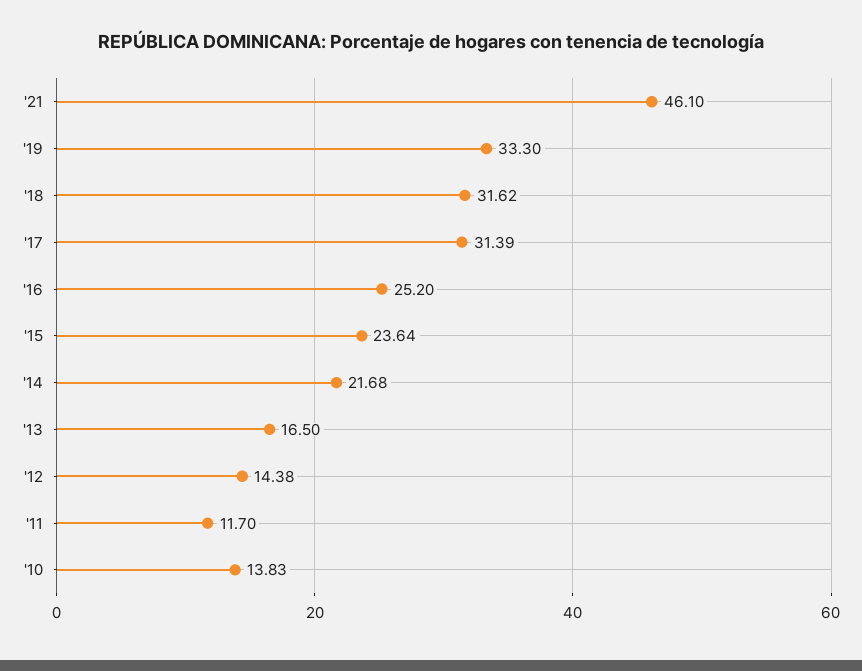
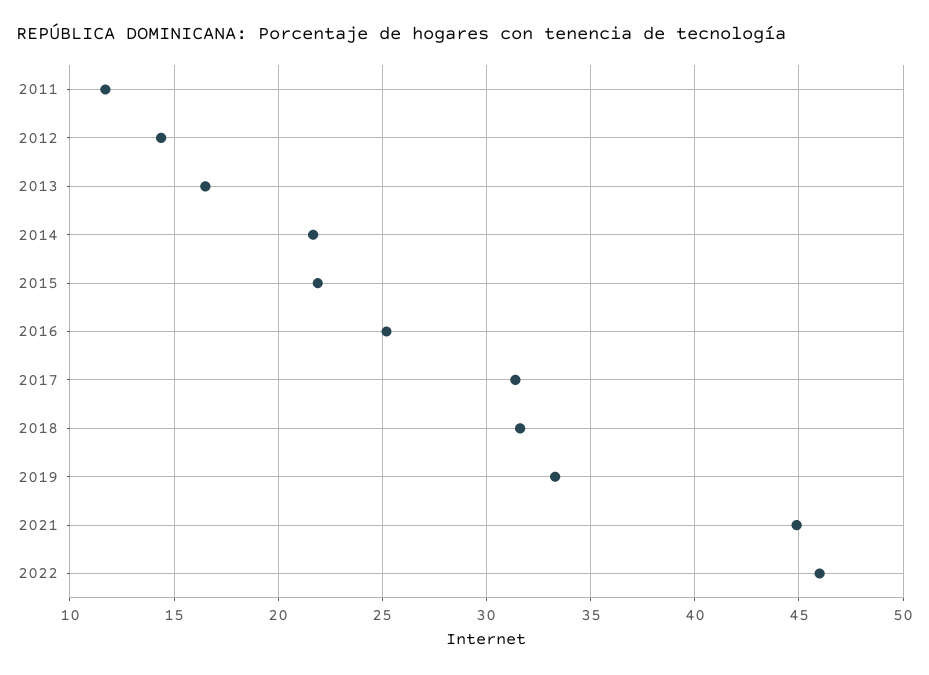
'21: 46.1 -> 45
'15: 23.64 -> 22
'10: 13.83 -> none
2022: none -> 46

